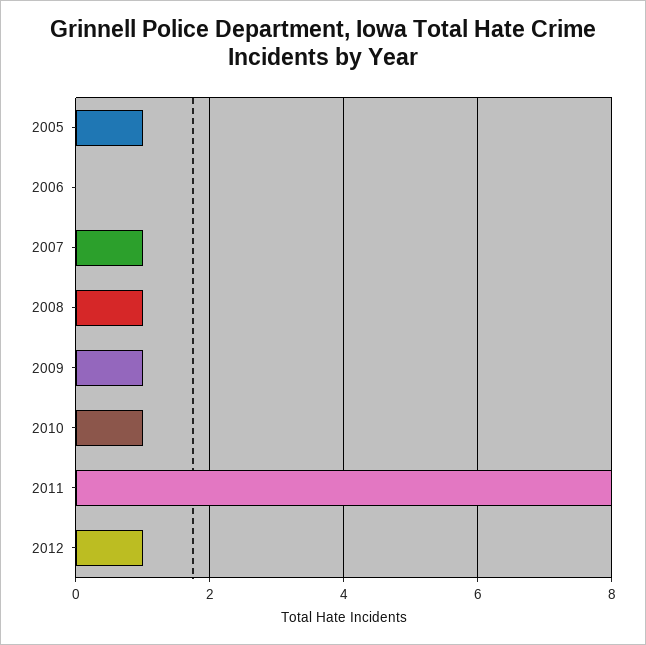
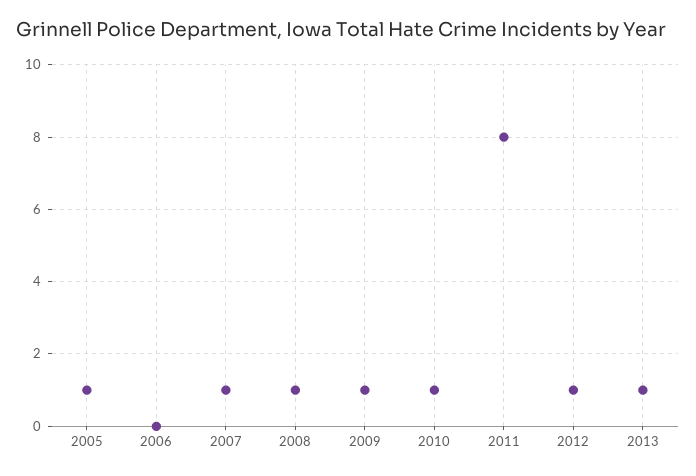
2013: none -> 1

